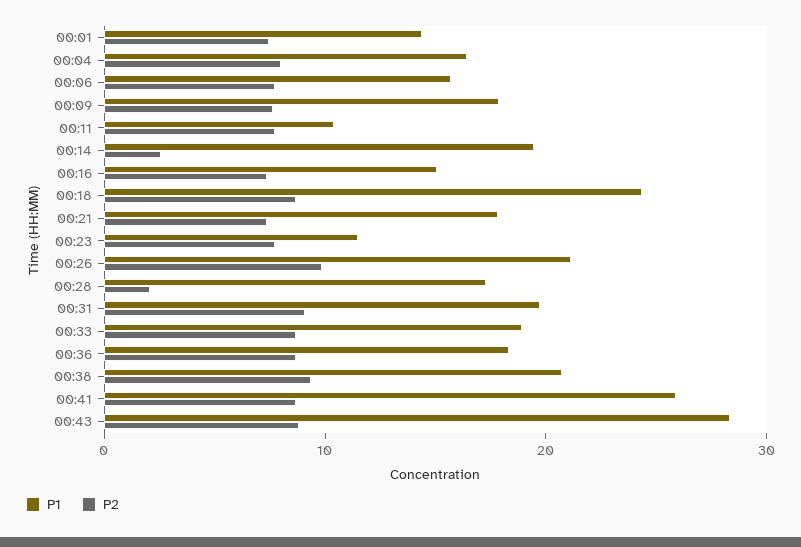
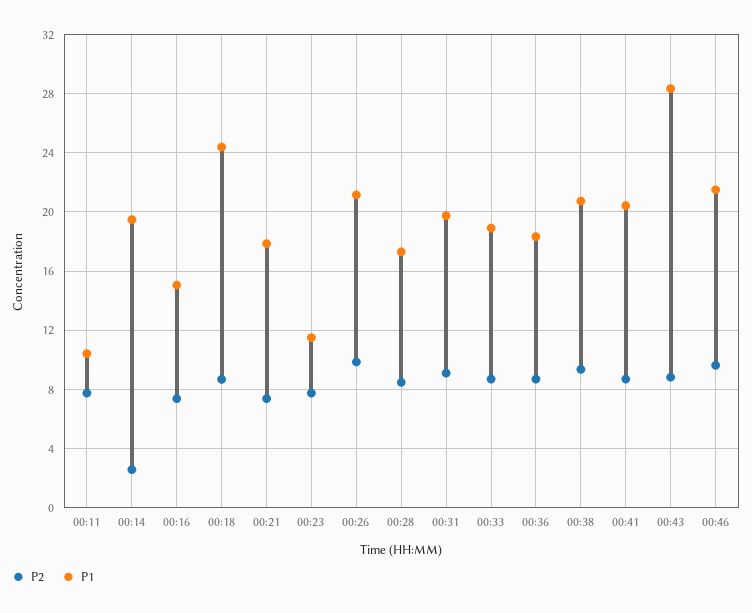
P1, 00:01: 14 -> none
P2, 00:01: 8 -> none
P1, 00:04: 16 -> none
P2, 00:04: 8 -> none
P1, 00:06: 16 -> none
P2, 00:06: 8 -> none
P1, 00:09: 18 -> none
P2, 00:09: 8 -> none
P2, 00:28: 2 -> 8.5
P1, 00:41: 26 -> 20.5
P2, 00:46: none -> 9.5
P1, 00:46: none -> 21.5

